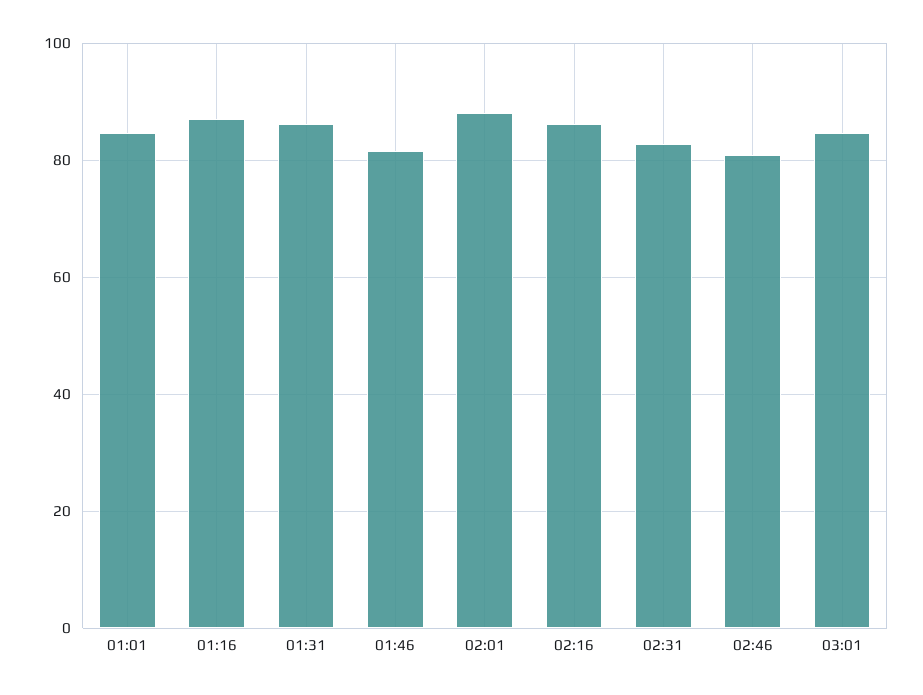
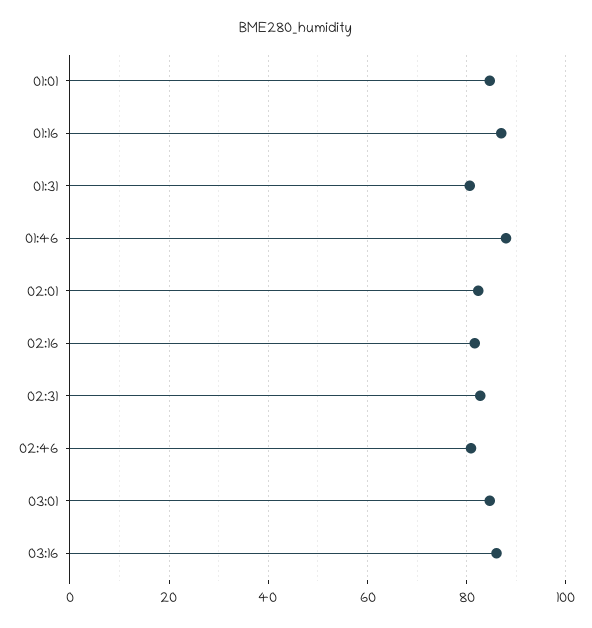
01:31: 86 -> 80
01:46: 82 -> 88
02:01: 88 -> 82
02:16: 86 -> 82
03:16: none -> 86

